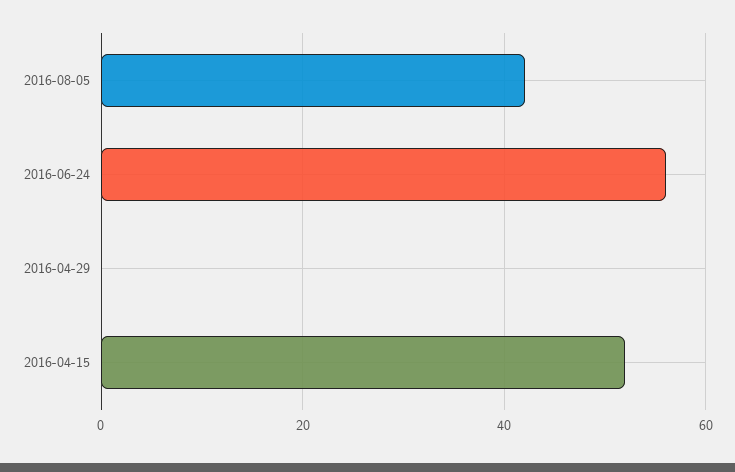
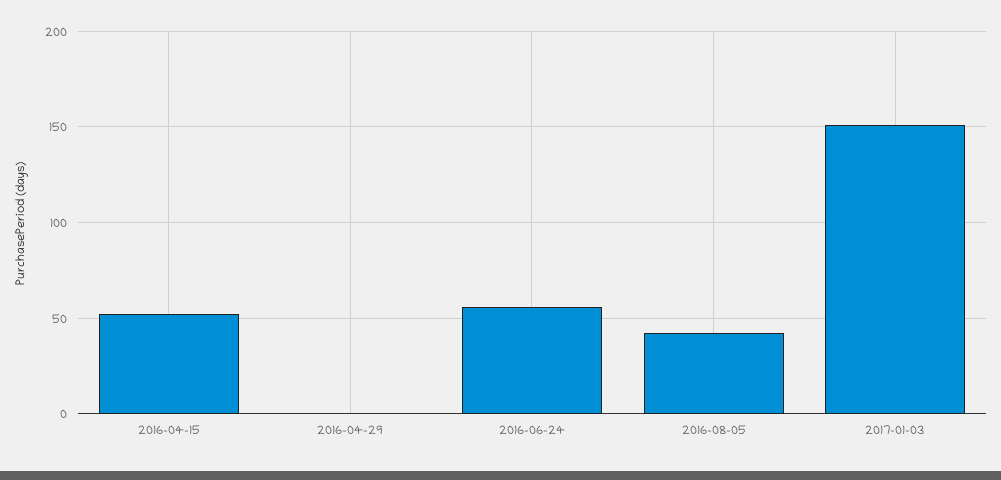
2017-01-03: none -> 150

